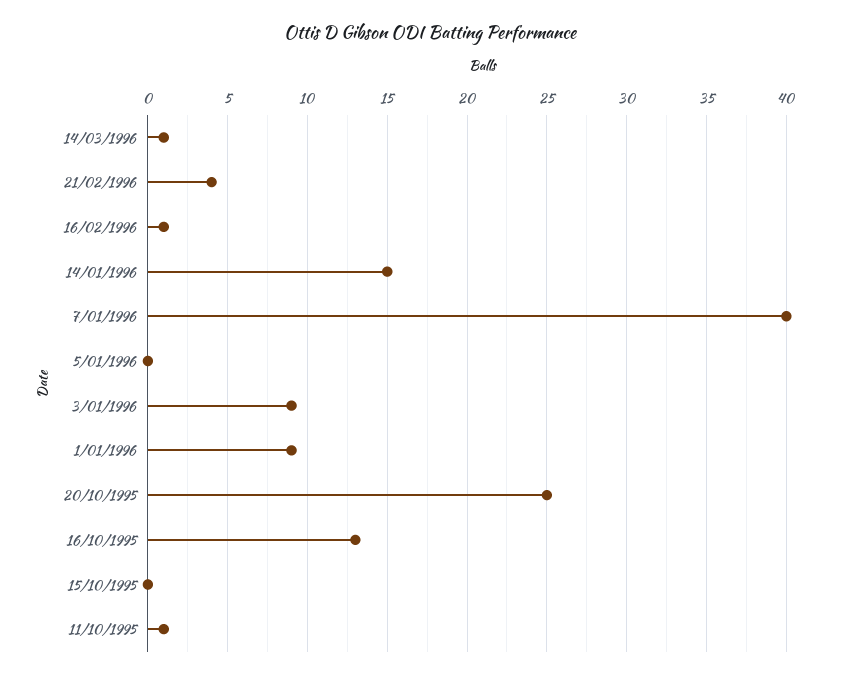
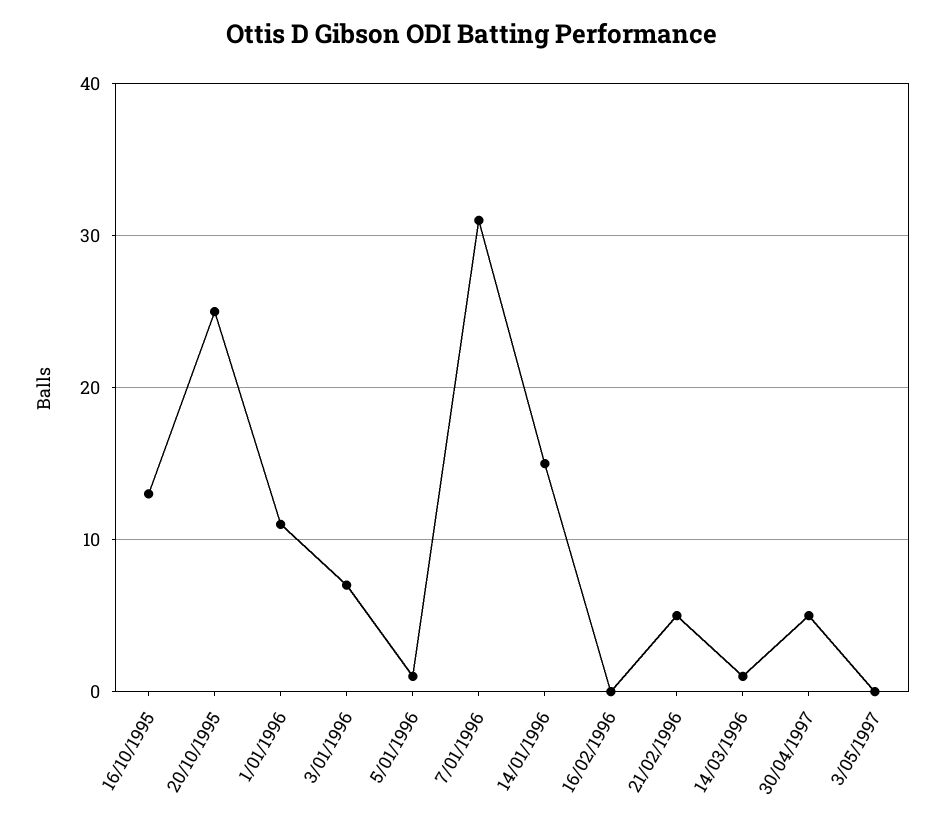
21/02/1996: 4 -> 5
16/02/1996: 1 -> 0
7/01/1996: 40 -> 31
5/01/1996: 0 -> 1
3/01/1996: 9 -> 7
1/01/1996: 9 -> 11
15/10/1995: 0 -> none
11/10/1995: 1 -> none
30/04/1997: none -> 5
3/05/1997: none -> 0

